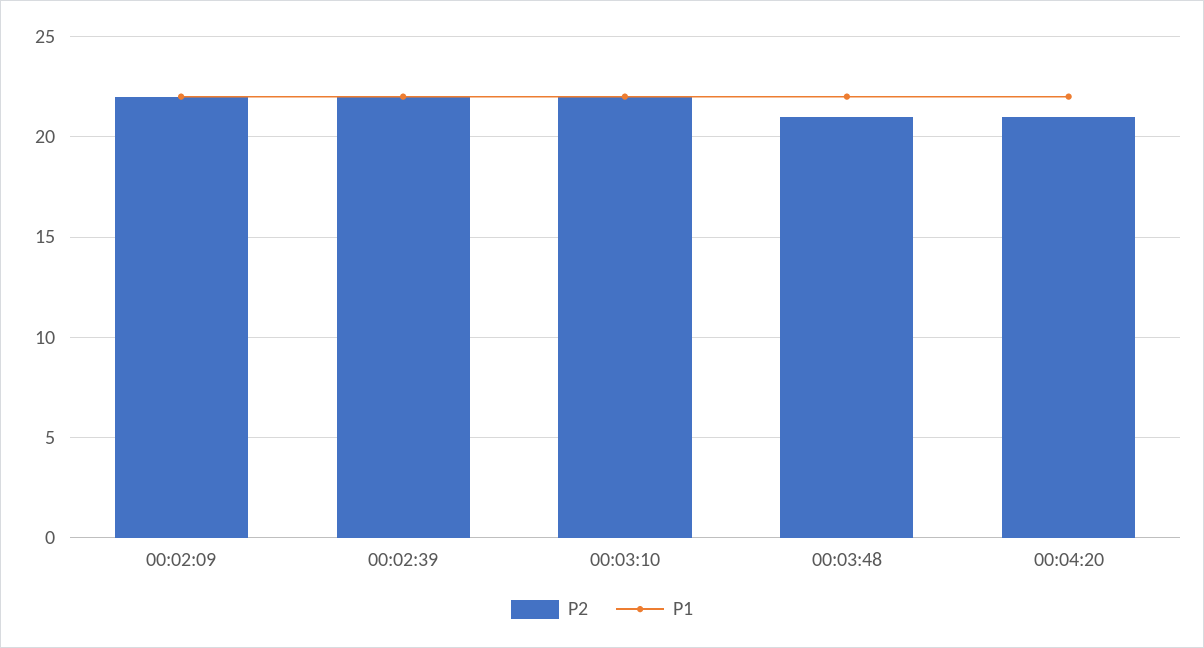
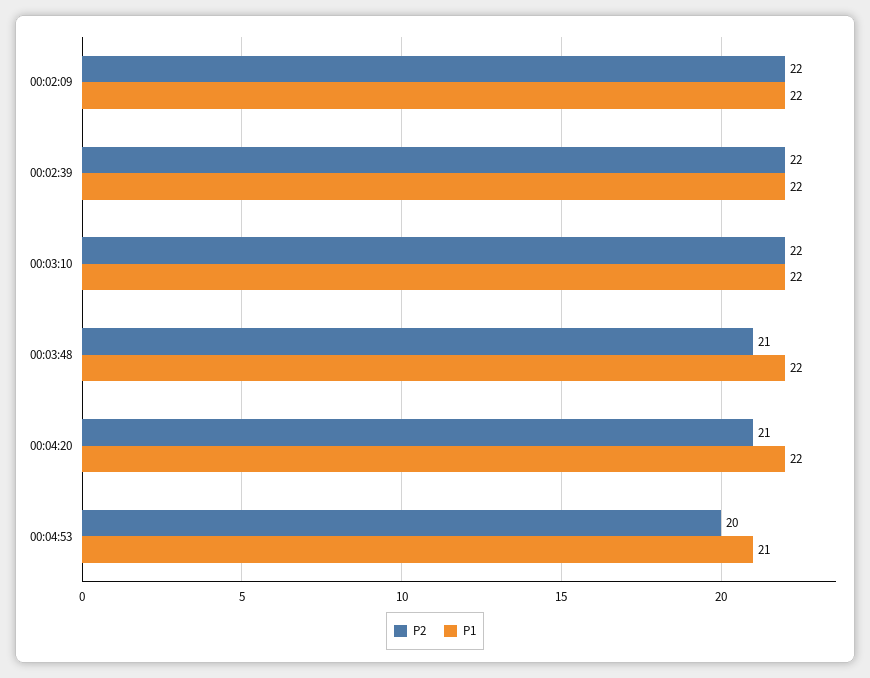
P2, 00:04:53: none -> 20
P1, 00:04:53: none -> 21

